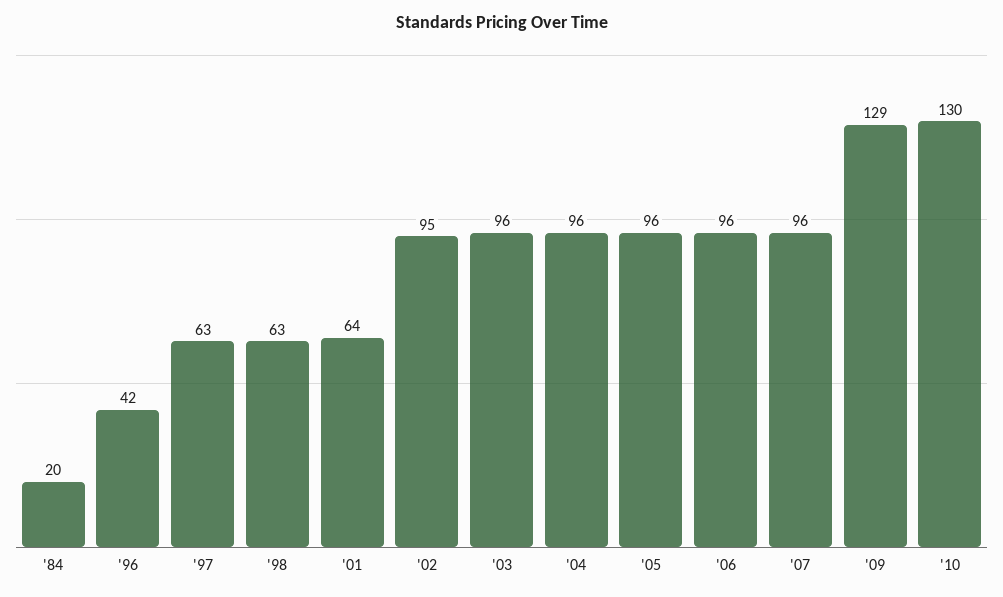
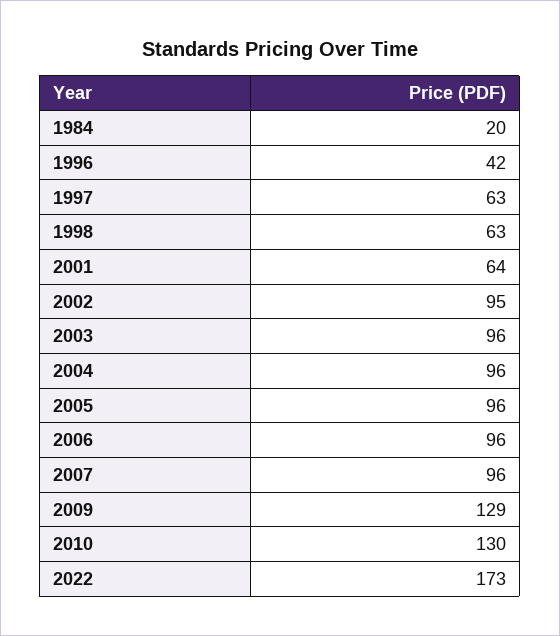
2022: none -> 173

